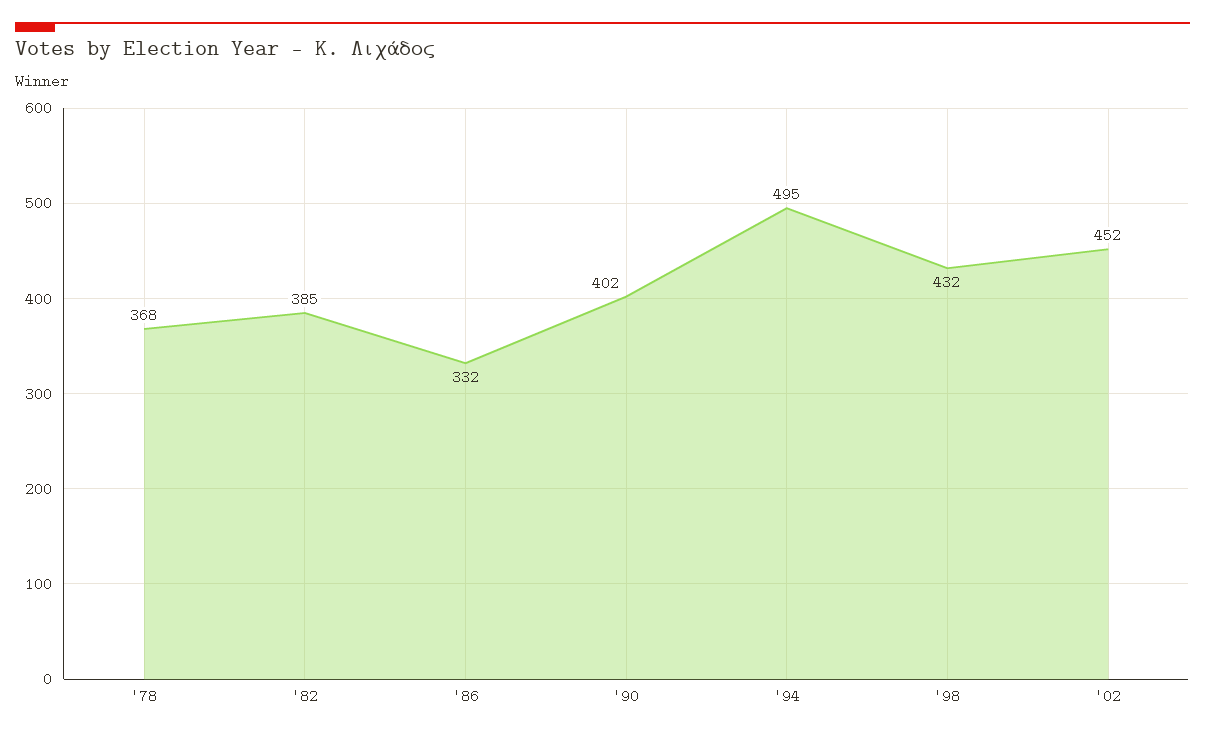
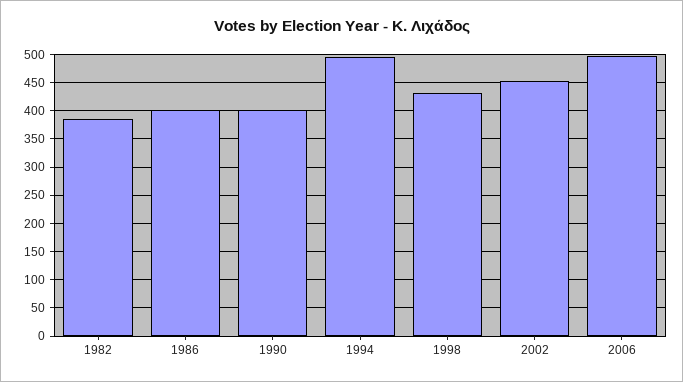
'78: 368 -> none
'86: 332 -> 400
2006: none -> 500

